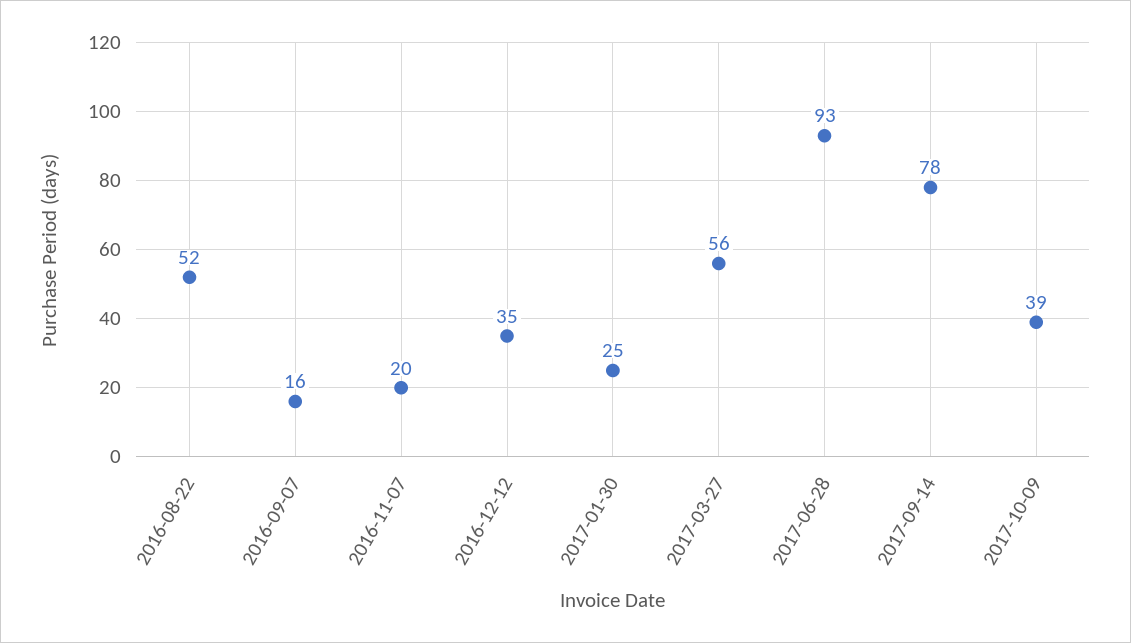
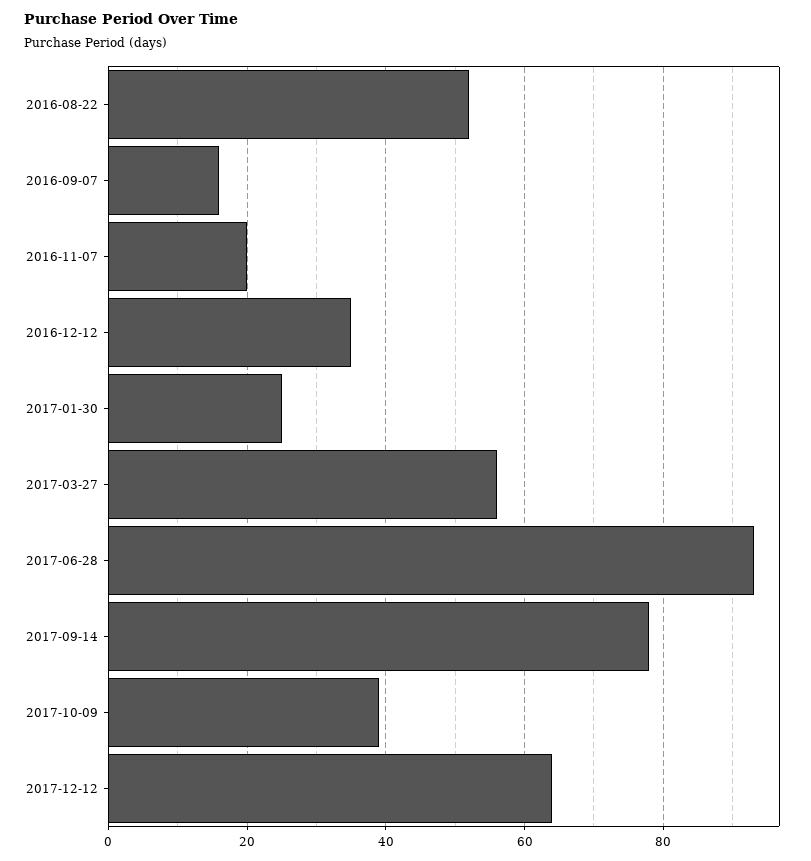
2017-12-12: none -> 65

